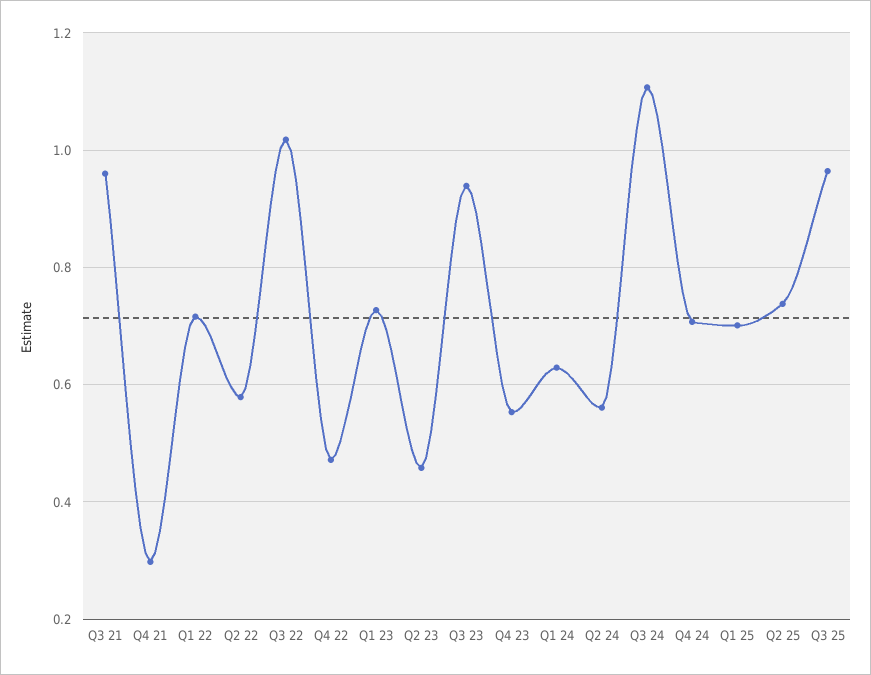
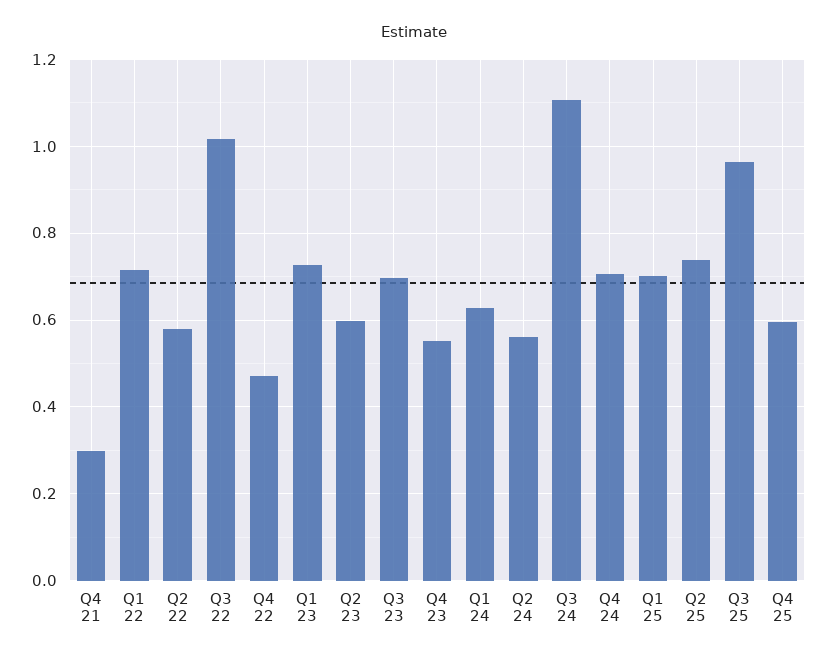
Q3 21: 0.96 -> none
Q2 23: 0.46 -> 0.6
Q3 23: 0.94 -> 0.7
Q4 25: none -> 0.6

